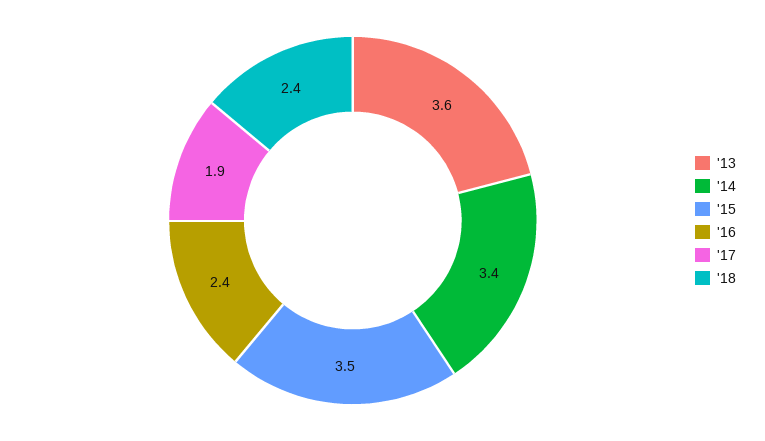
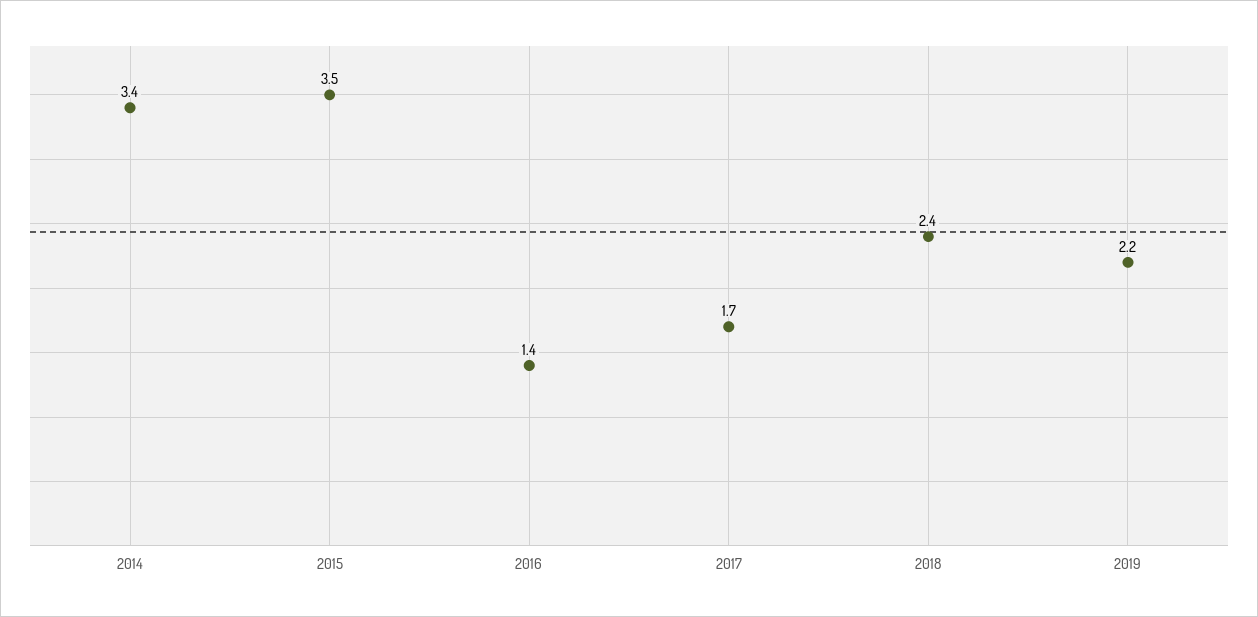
'13: 3.6 -> none
'16: 2.4 -> 1.4
'17: 1.9 -> 1.7
2019: none -> 2.2

